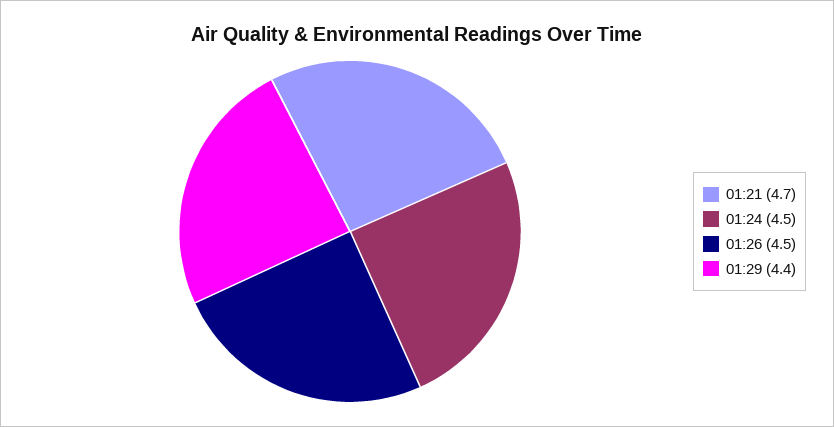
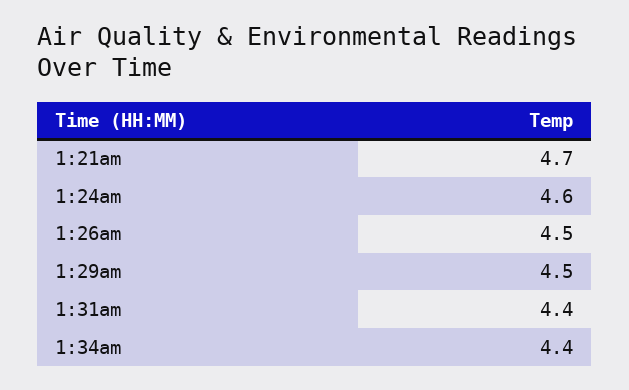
01:24: 4.5 -> 4.6
01:29: 4.4 -> 4.5
1:31am: none -> 4.4
1:34am: none -> 4.4

